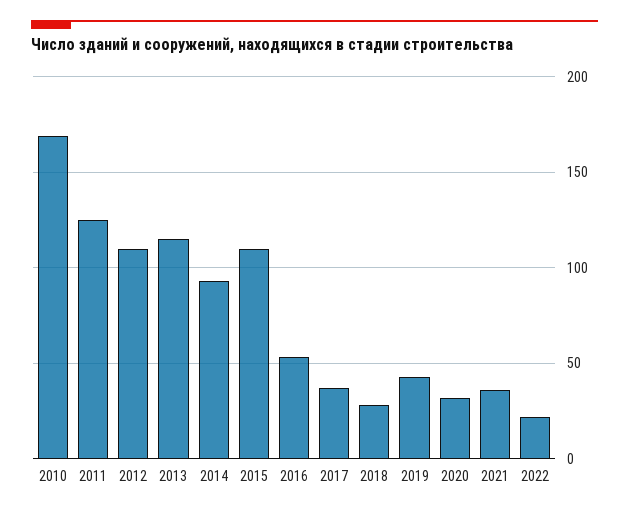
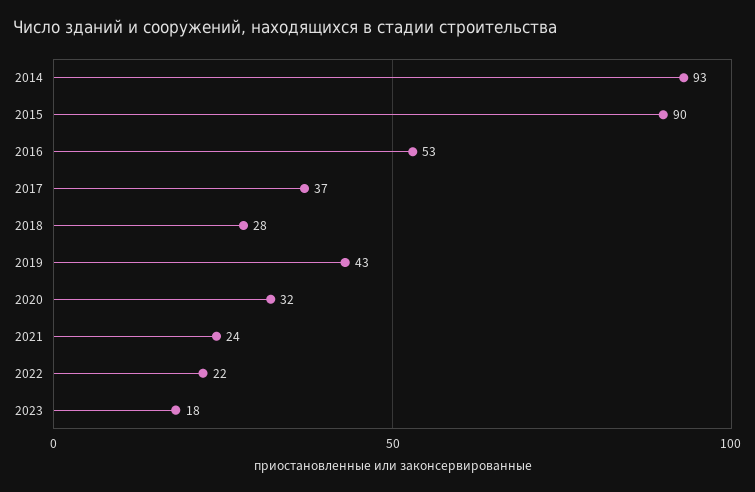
2010: 170 -> none
2011: 125 -> none
2012: 110 -> none
2013: 115 -> none
2015: 110 -> 90
2021: 35 -> 24
2023: none -> 18

